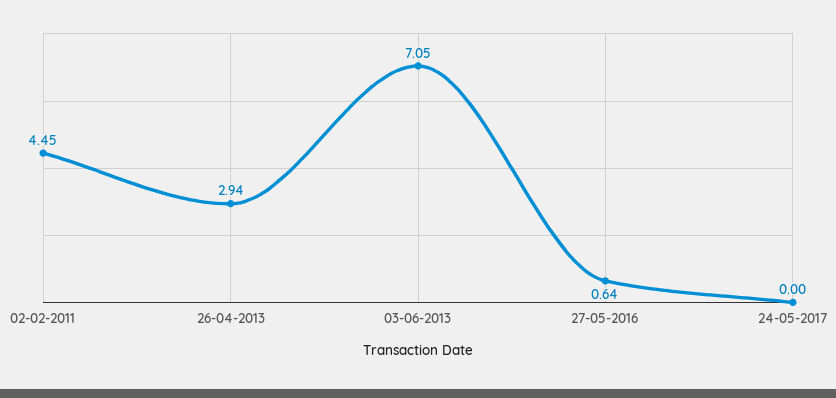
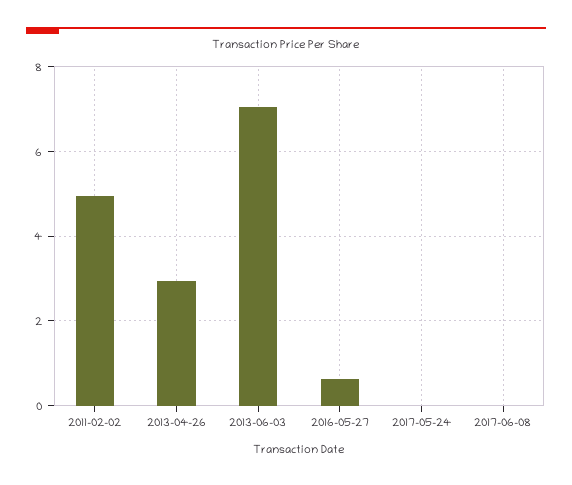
02-02-2011: 4.45 -> 5
2017-06-08: none -> 0

